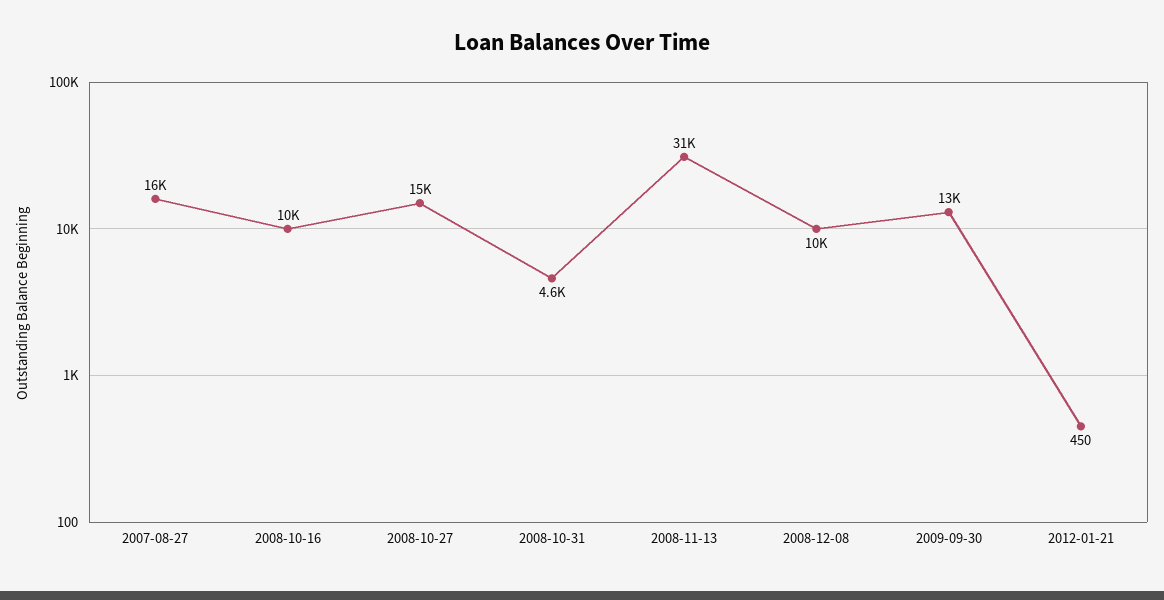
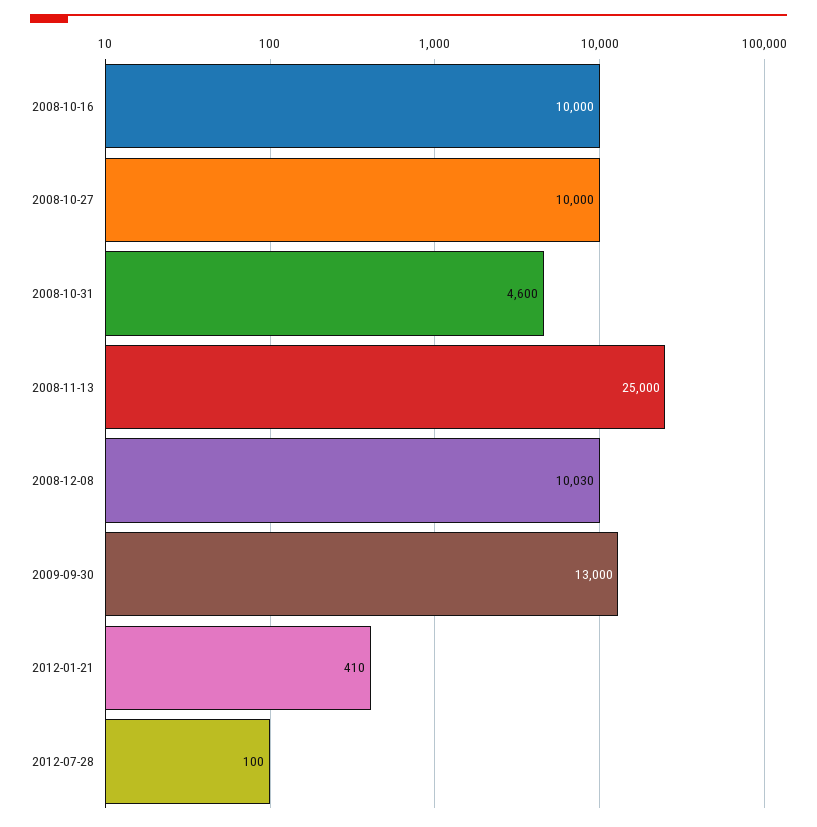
2007-08-27: 16000 -> none
2008-10-27: 15000 -> 10000
2008-11-13: 31000 -> 25000
2012-01-21: 450 -> 410
2012-07-28: none -> 100

